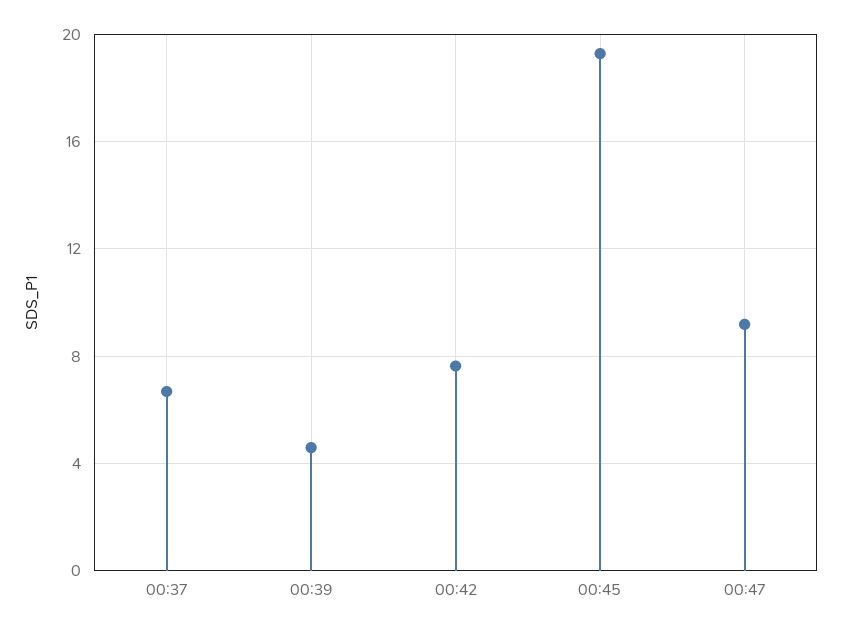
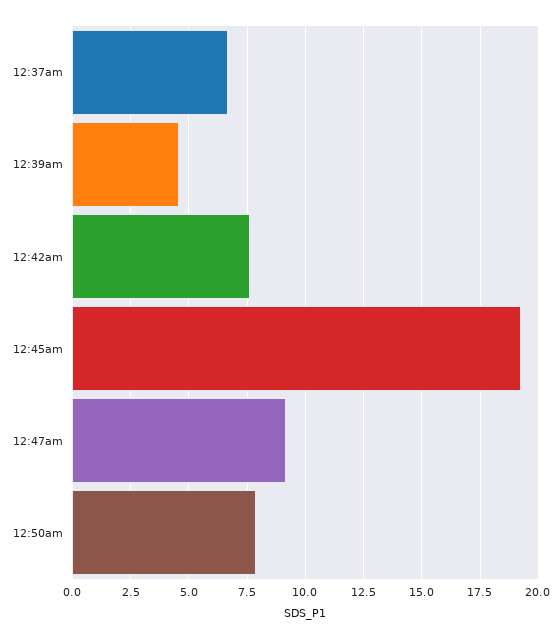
12:50am: none -> 8

